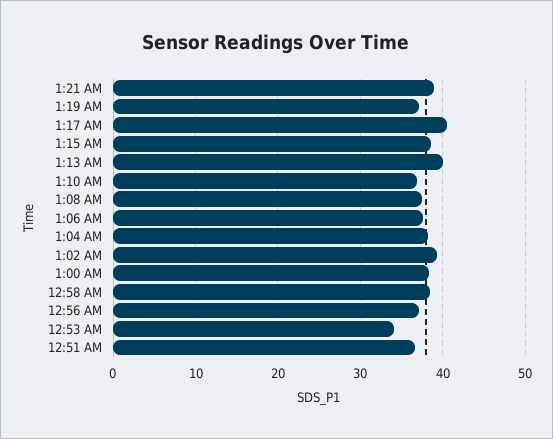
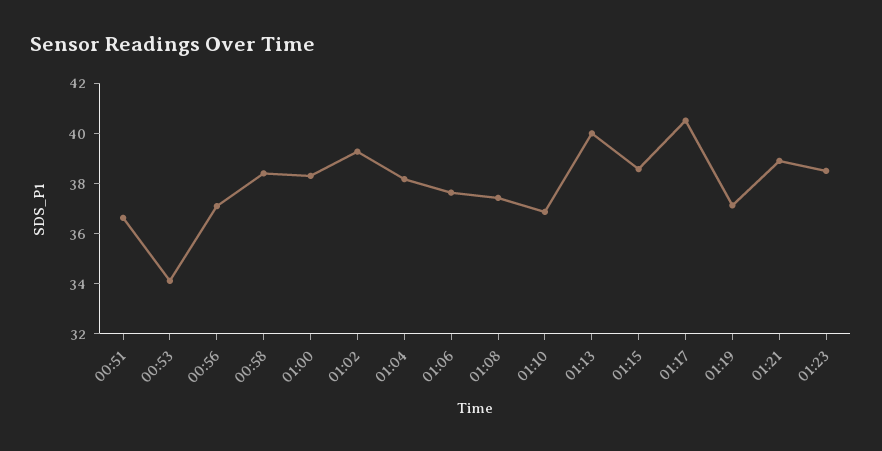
01:23: none -> 38.5

